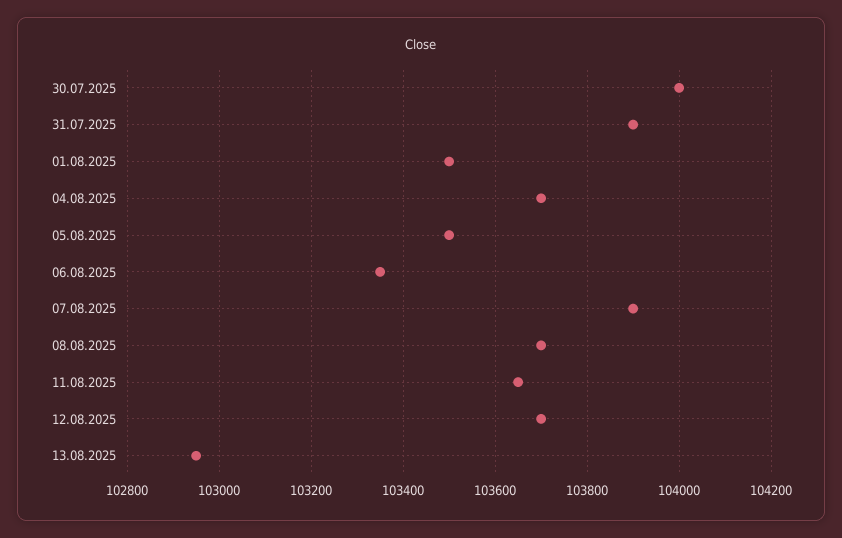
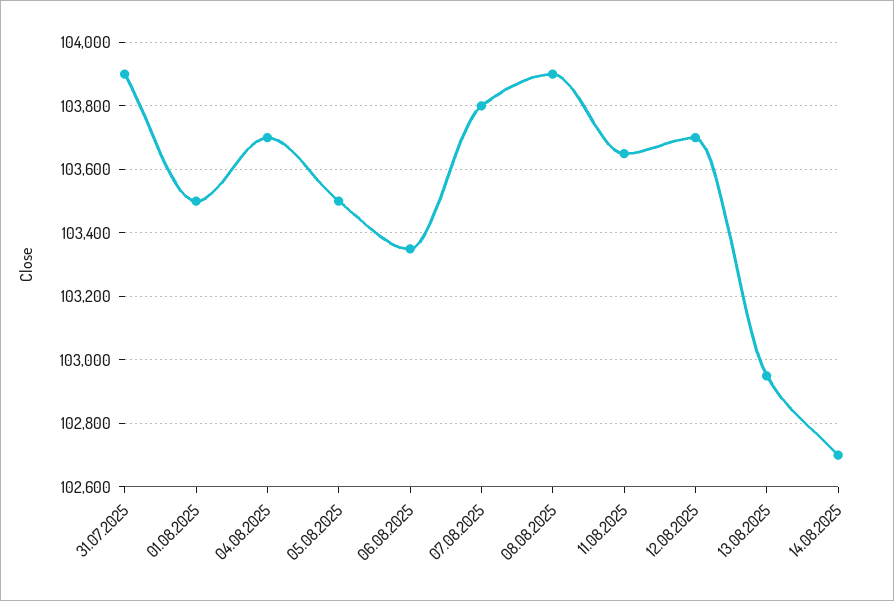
30.07.2025: 104000 -> none
07.08.2025: 103900 -> 103800
08.08.2025: 103700 -> 103900
14.08.2025: none -> 102700

